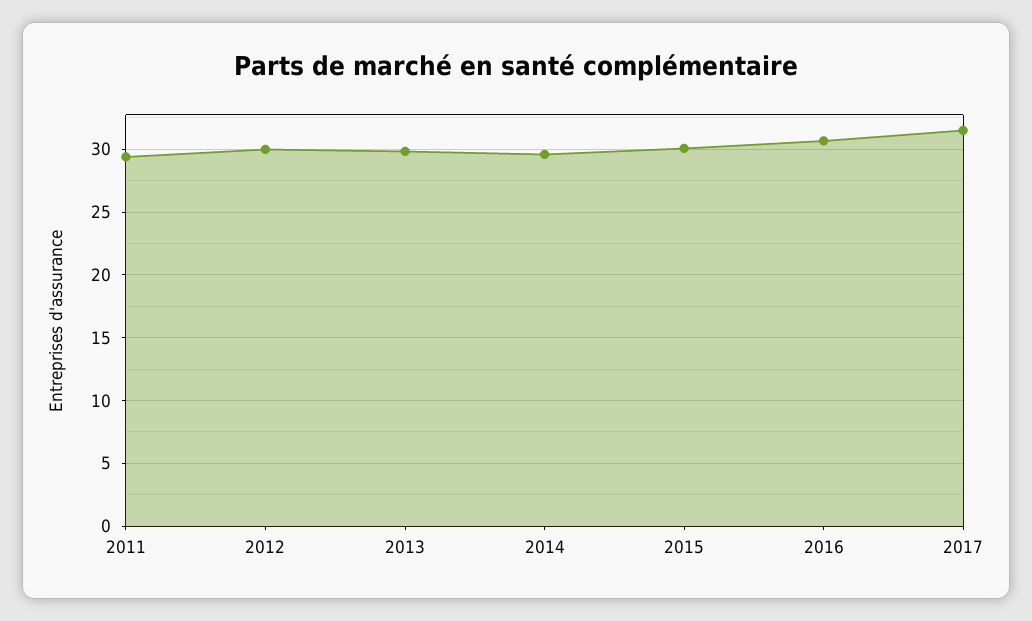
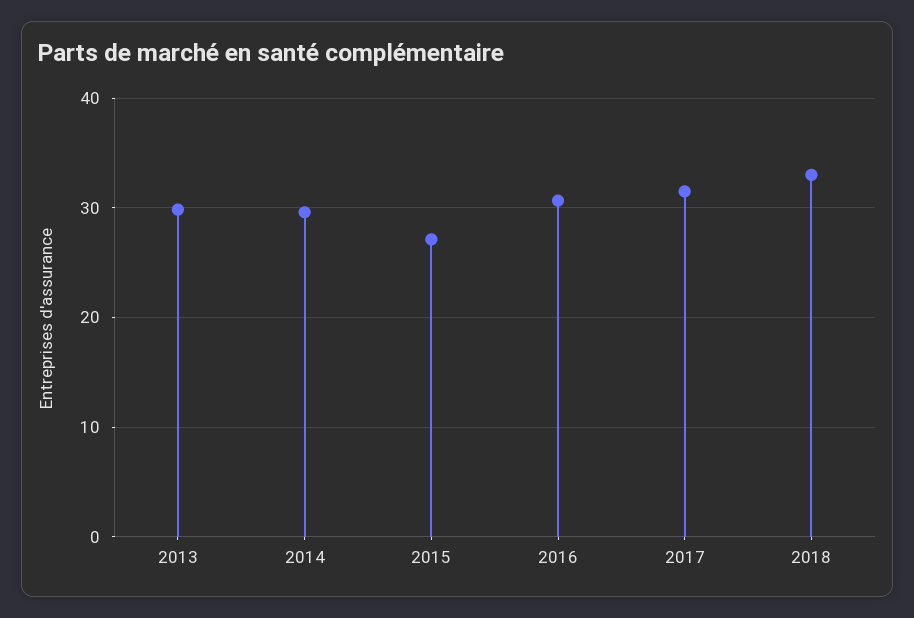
2011: 29.5 -> none
2012: 30 -> none
2015: 30 -> 27
2018: none -> 33

